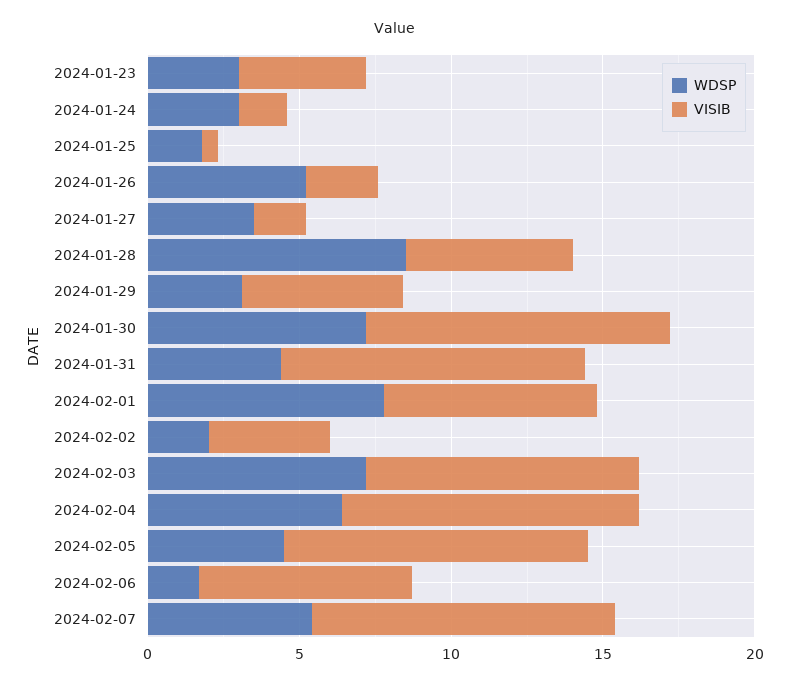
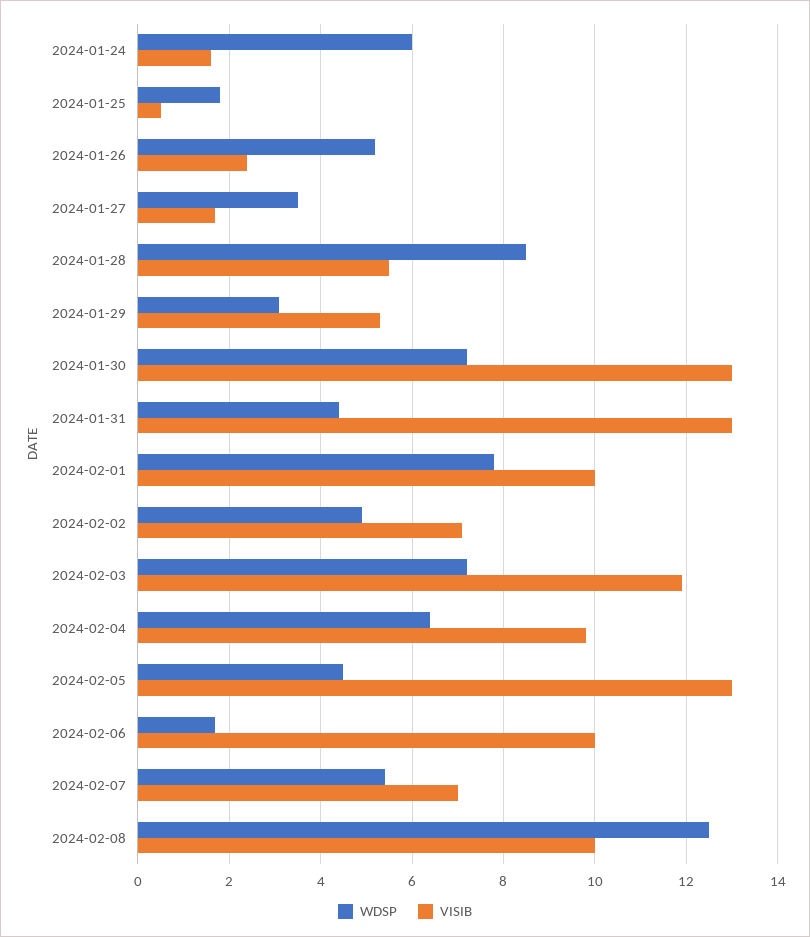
WDSP, 2024-01-23: 3 -> none
VISIB, 2024-01-23: 4 -> none
WDSP, 2024-01-24: 3 -> 6
VISIB, 2024-01-30: 10 -> 13
VISIB, 2024-01-31: 10 -> 13
VISIB, 2024-02-01: 7 -> 10
WDSP, 2024-02-02: 2 -> 5
VISIB, 2024-02-02: 4 -> 7
VISIB, 2024-02-03: 9 -> 12
VISIB, 2024-02-05: 10 -> 13
VISIB, 2024-02-06: 7 -> 10
VISIB, 2024-02-07: 10 -> 7
WDSP, 2024-02-08: none -> 12.5
VISIB, 2024-02-08: none -> 10

